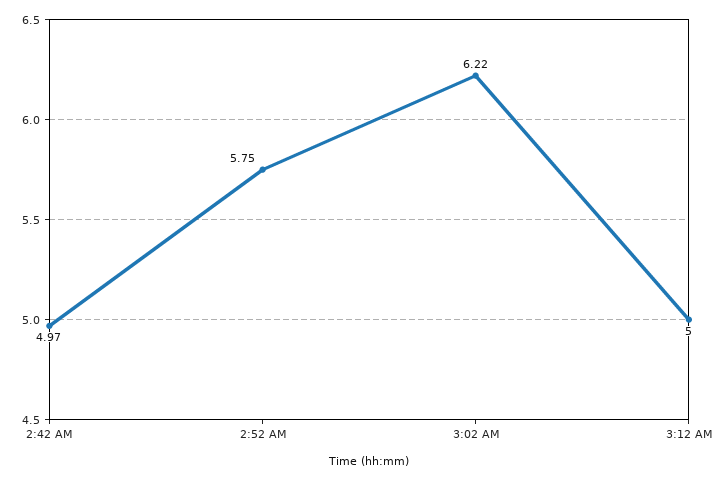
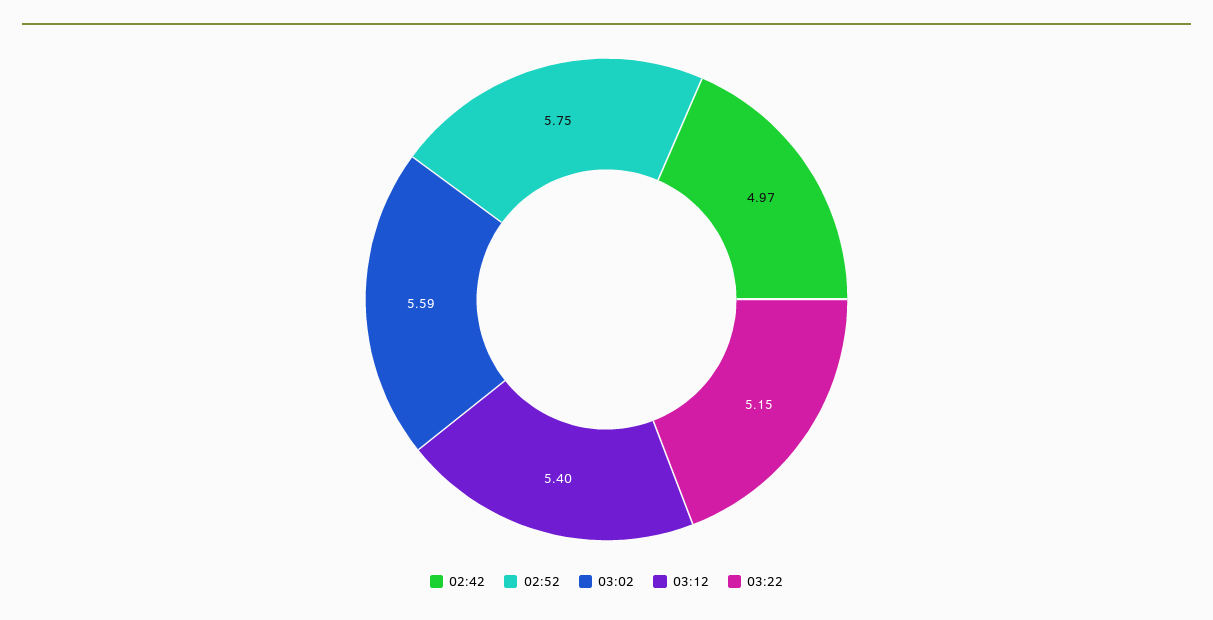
3:02 AM: 6.22 -> 5.59
3:12 AM: 5 -> 5.4
03:22: none -> 5.15

